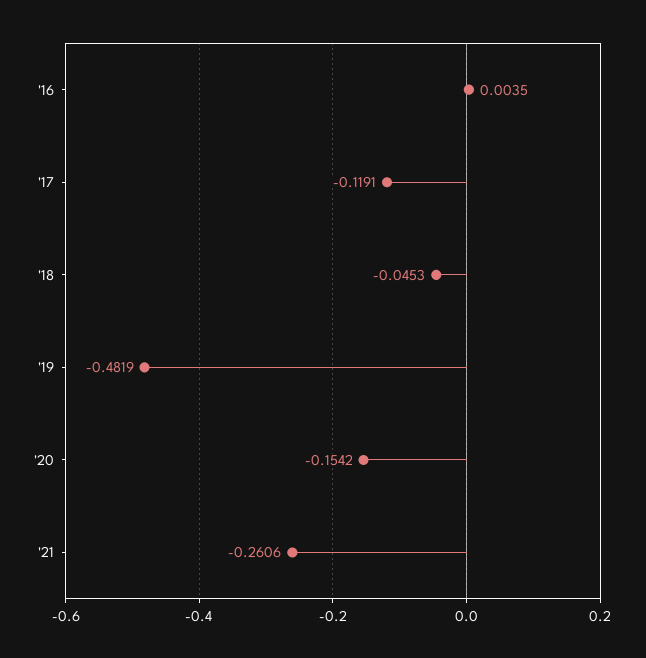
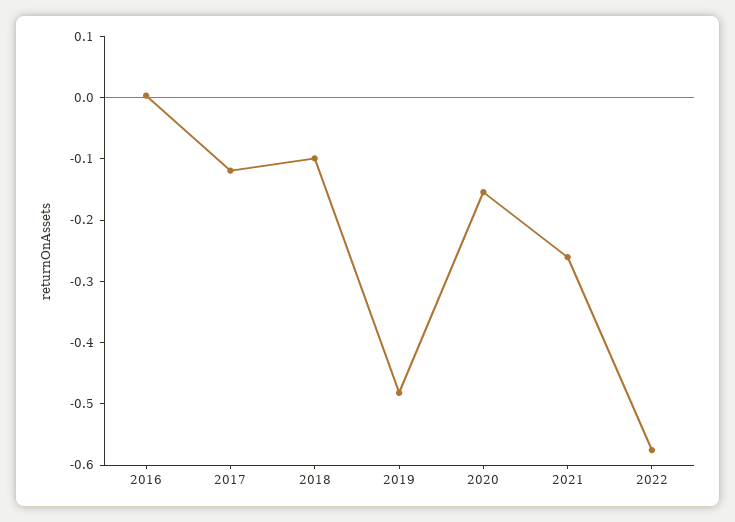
'18: -0.0453 -> -0.1
2022: none -> -0.58

